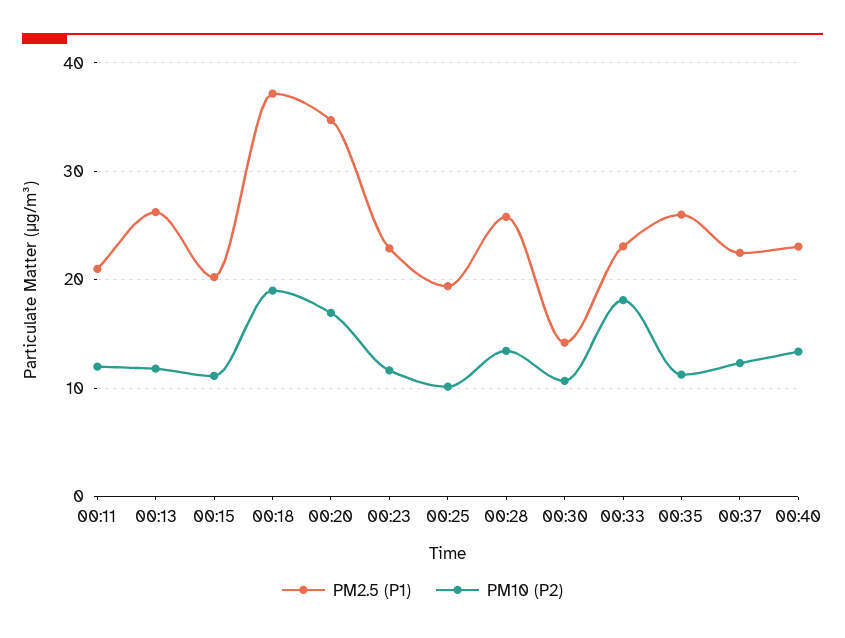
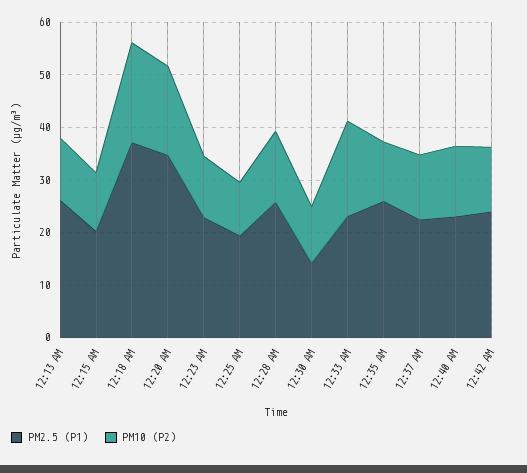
PM2.5 (P1), 00:11: 21 -> none
PM10 (P2), 00:11: 12 -> none
PM2.5 (P1), 12:42 AM: none -> 24
PM10 (P2), 12:42 AM: none -> 12

